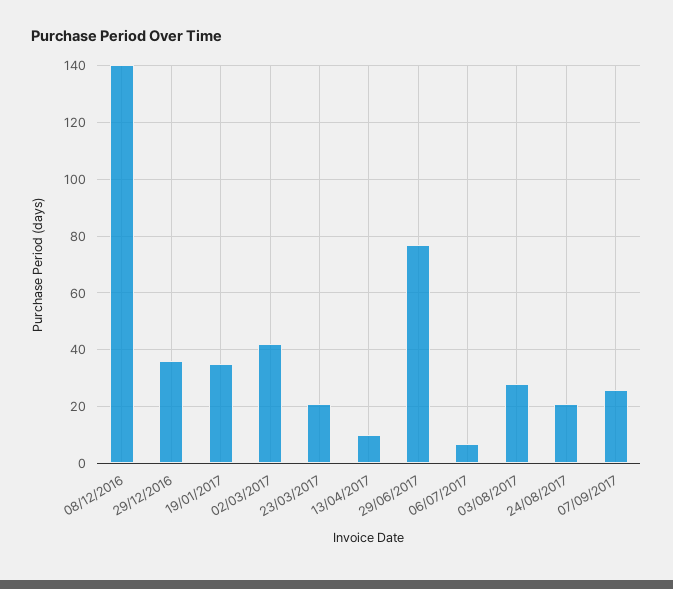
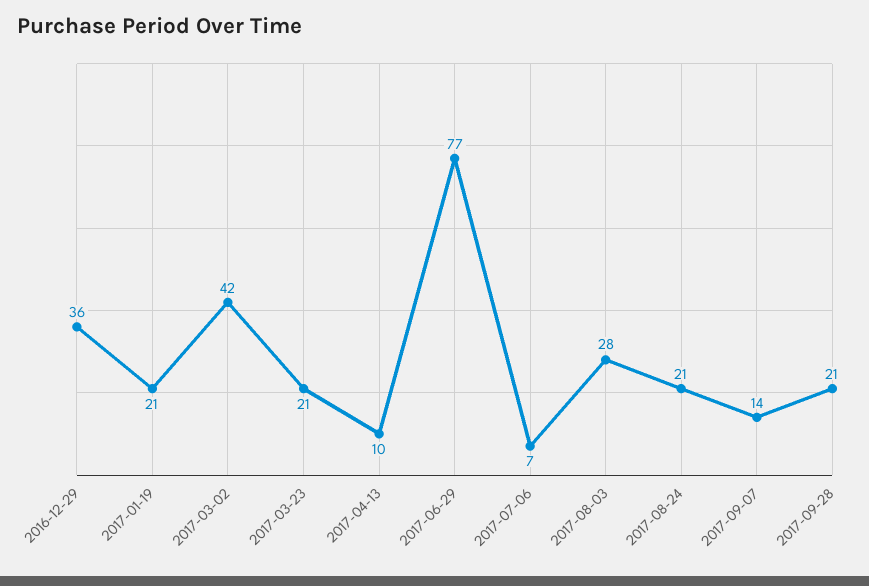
08/12/2016: 140 -> none
19/01/2017: 35 -> 21
07/09/2017: 25 -> 14
2017-09-28: none -> 21

